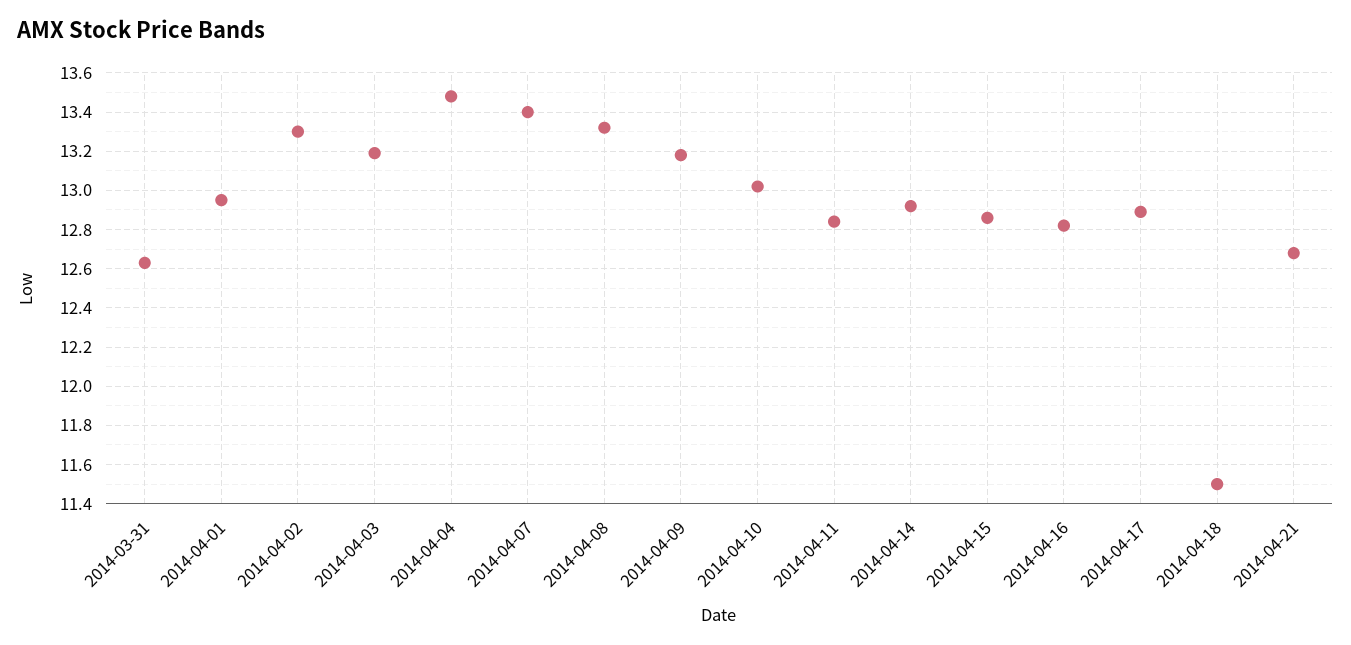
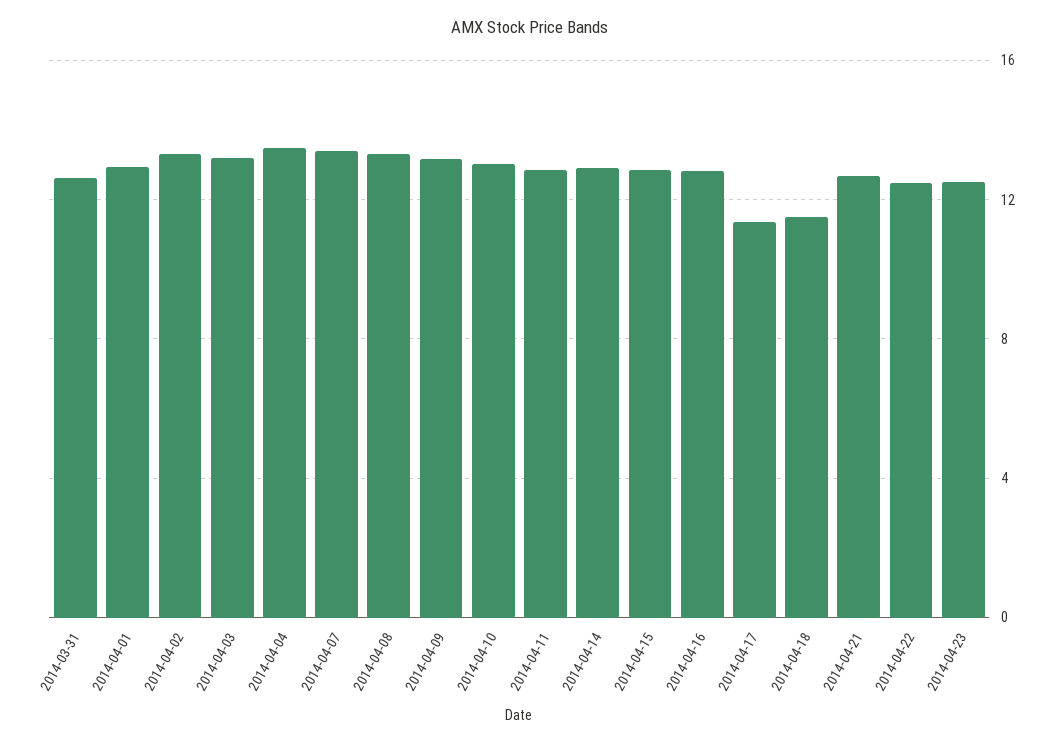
2014-04-17: 12.9 -> 11.5
2014-04-22: none -> 12.5
2014-04-23: none -> 12.5

